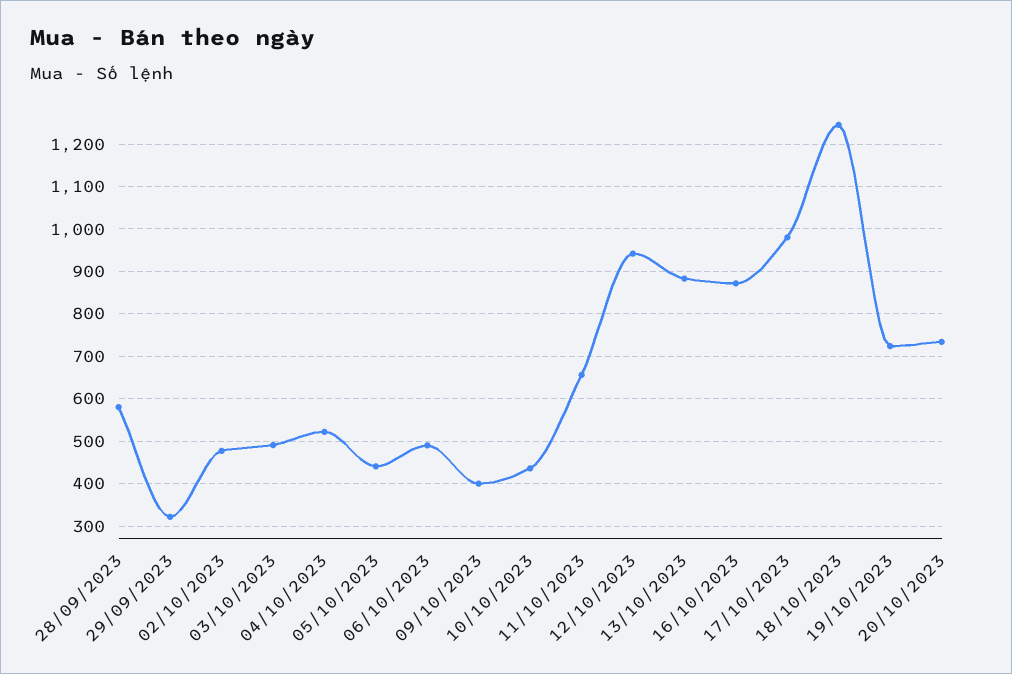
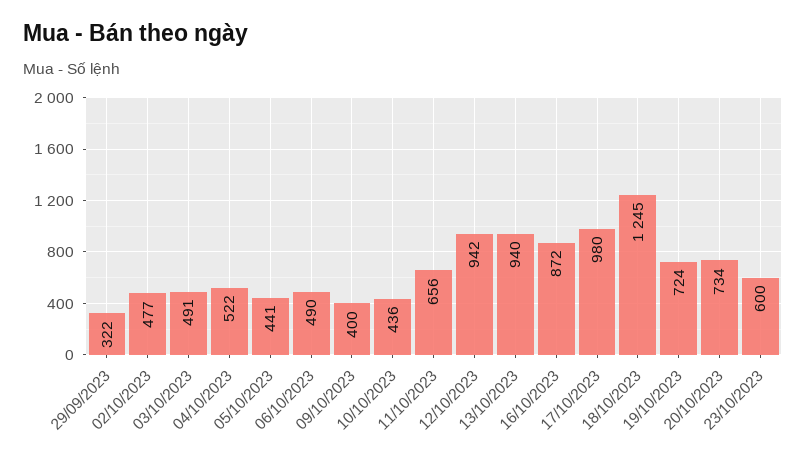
28/09/2023: 580 -> none
13/10/2023: 880 -> 940
23/10/2023: none -> 600

